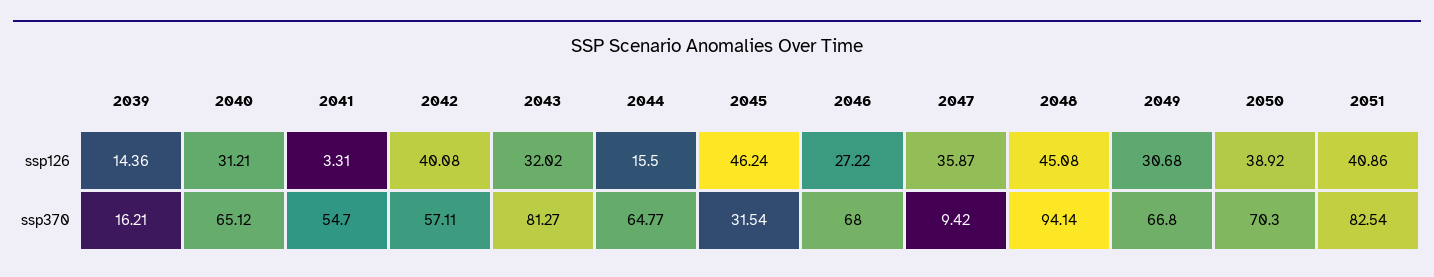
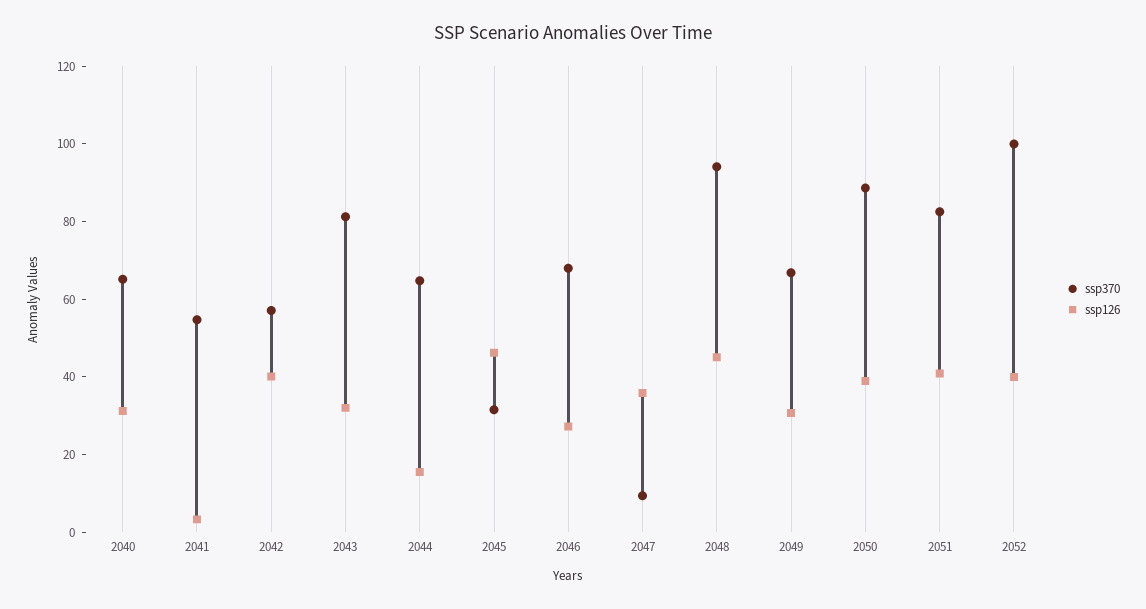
ssp126, 2039: 14.36 -> none
ssp370, 2039: 16.21 -> none
ssp370, 2050: 70.3 -> 90
ssp370, 2052: none -> 100
ssp126, 2052: none -> 40

